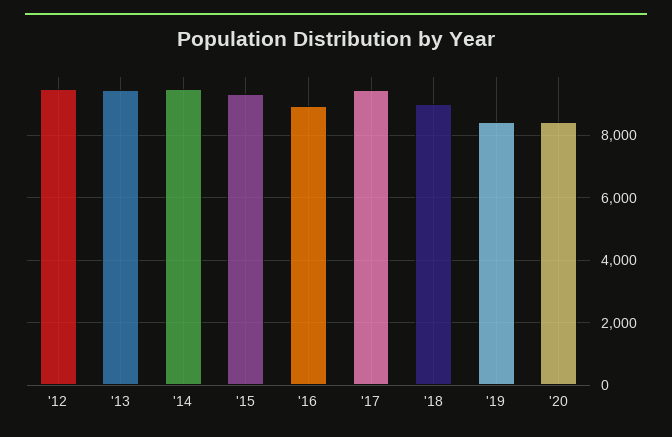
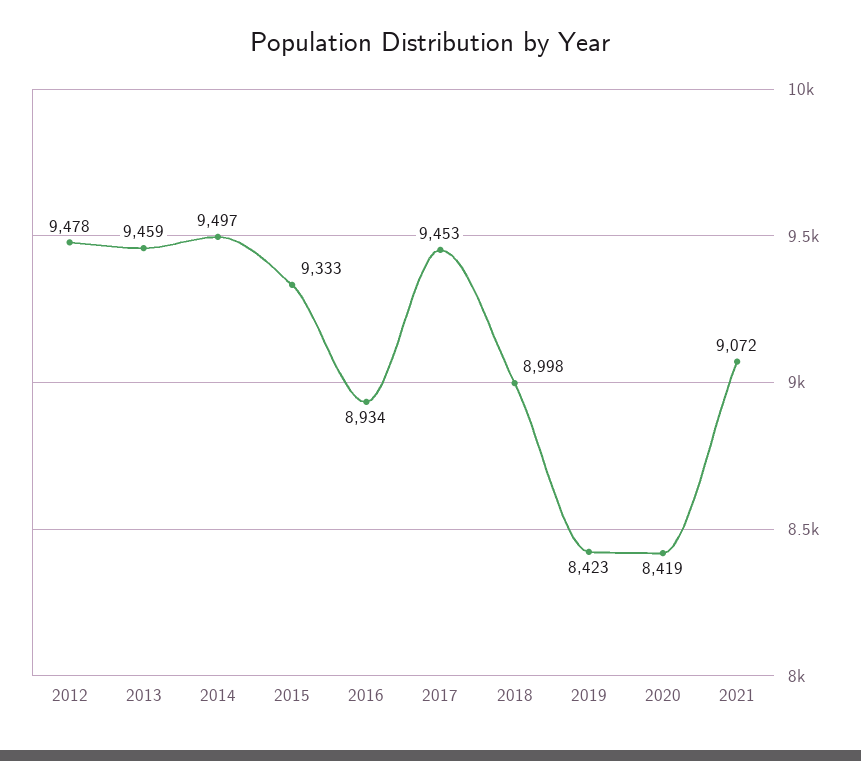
2021: none -> 9072

